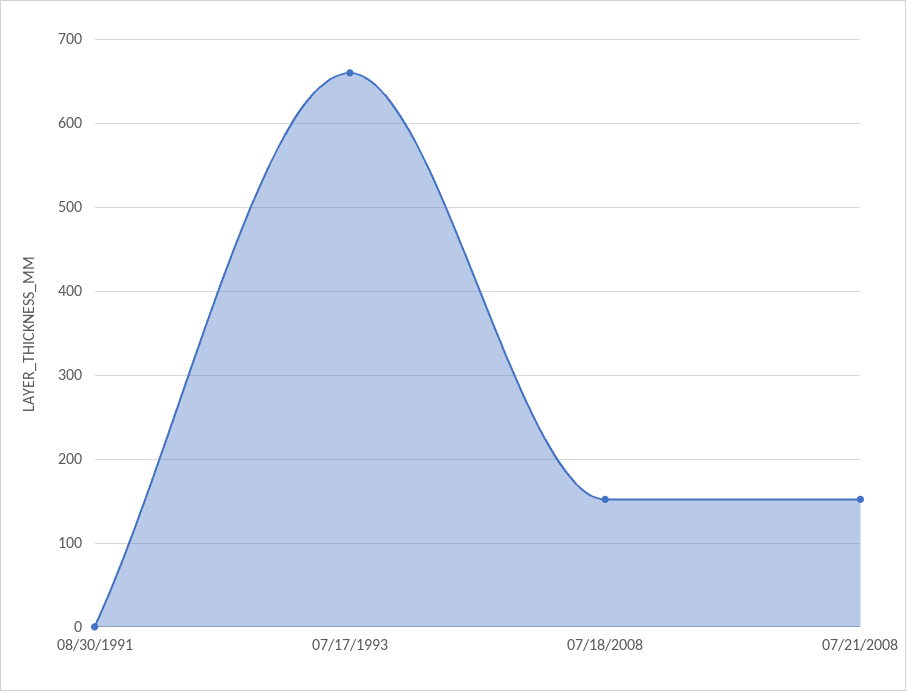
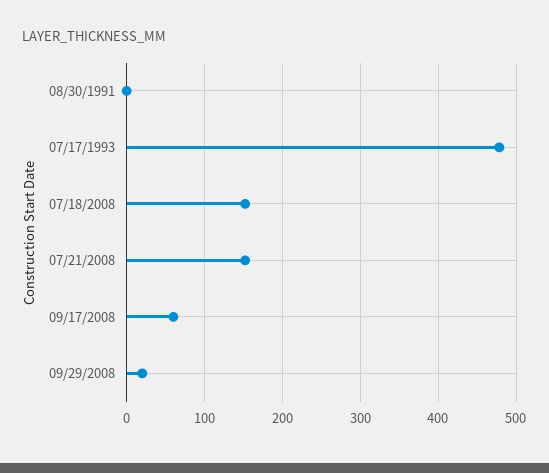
07/17/1993: 660 -> 480
09/17/2008: none -> 60
09/29/2008: none -> 20

